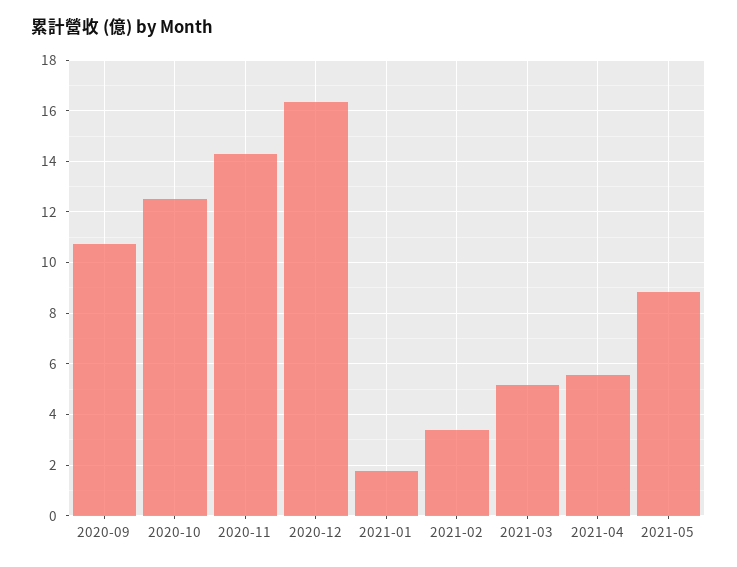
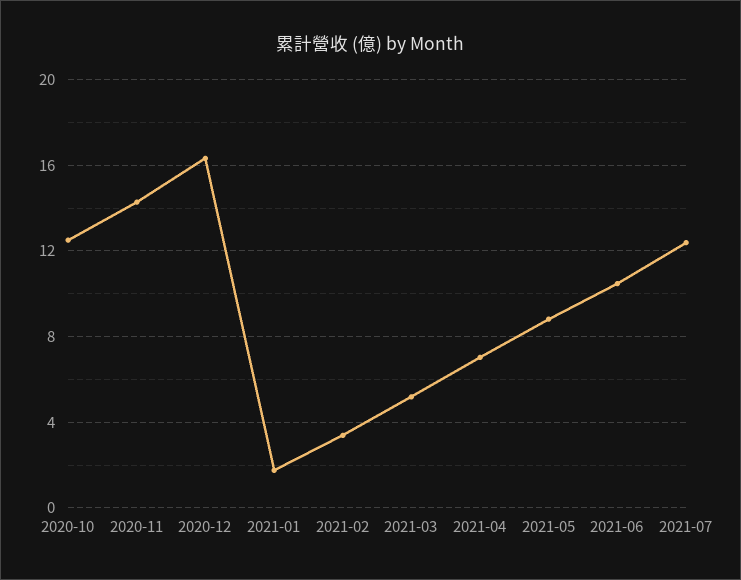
2020-09: 10.75 -> none
2021-04: 5.5 -> 7
2021-06: none -> 10.5
2021-07: none -> 12.5

